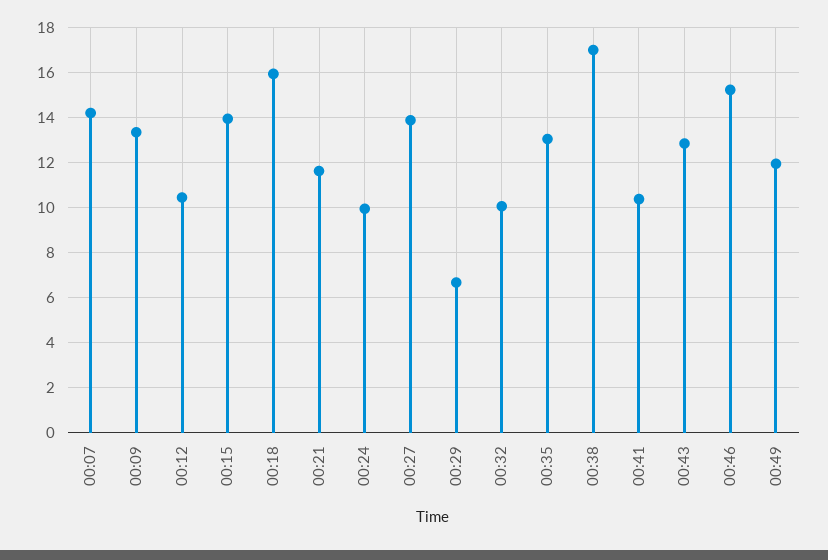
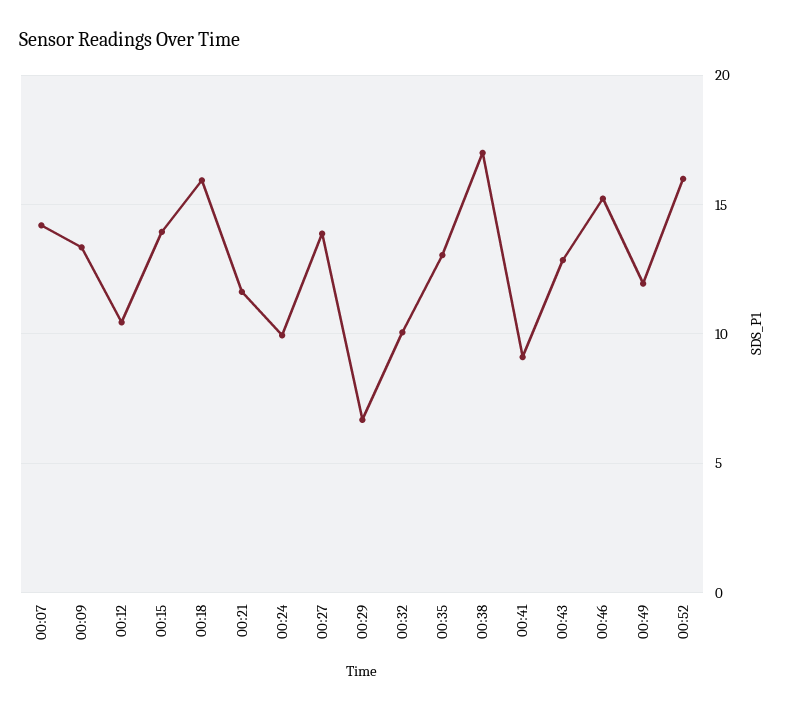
00:41: 10.5 -> 9
00:52: none -> 16

